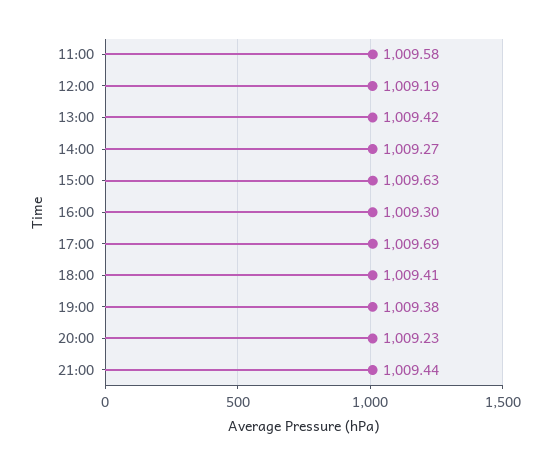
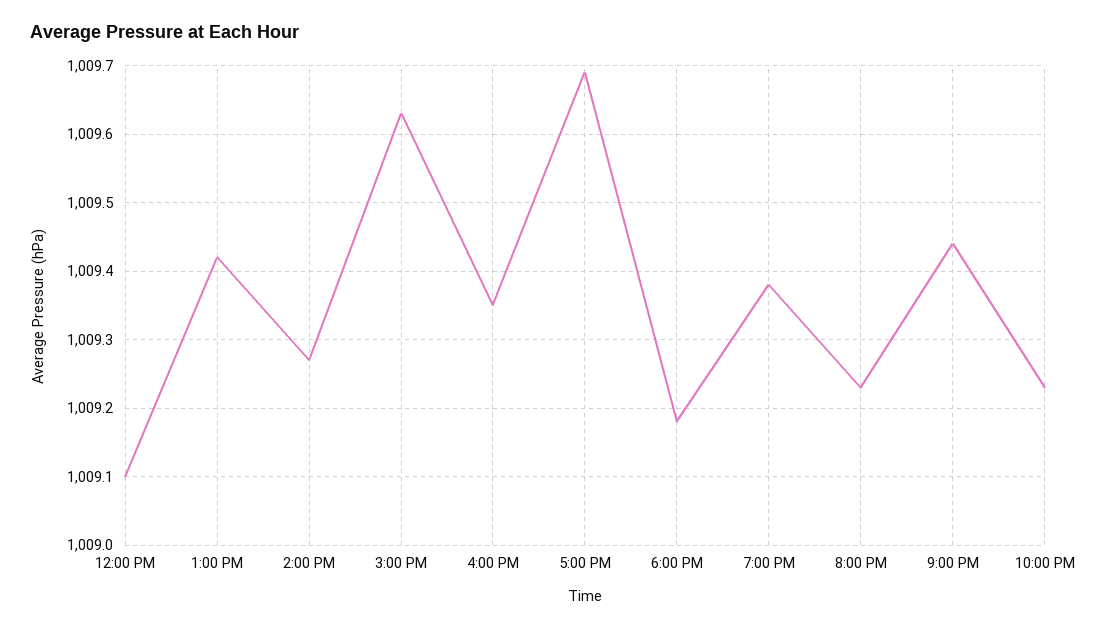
11:00: 1009.58 -> none
12:00: 1009.19 -> 1009.1
16:00: 1009.3 -> 1009.35
18:00: 1009.41 -> 1009.18
10:00 PM: none -> 1009.23

